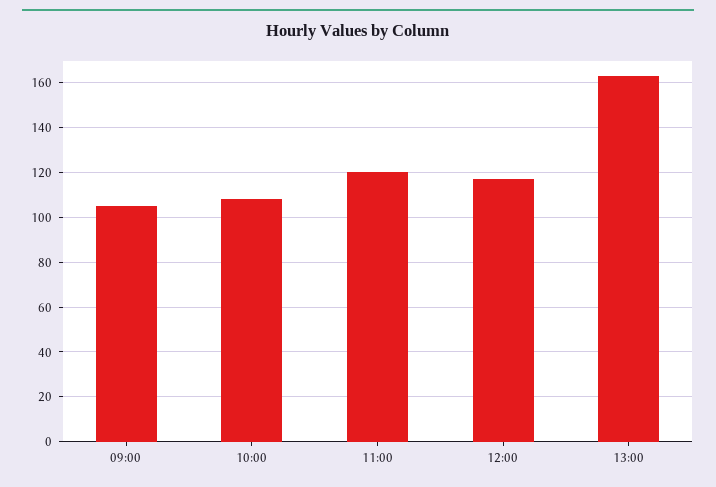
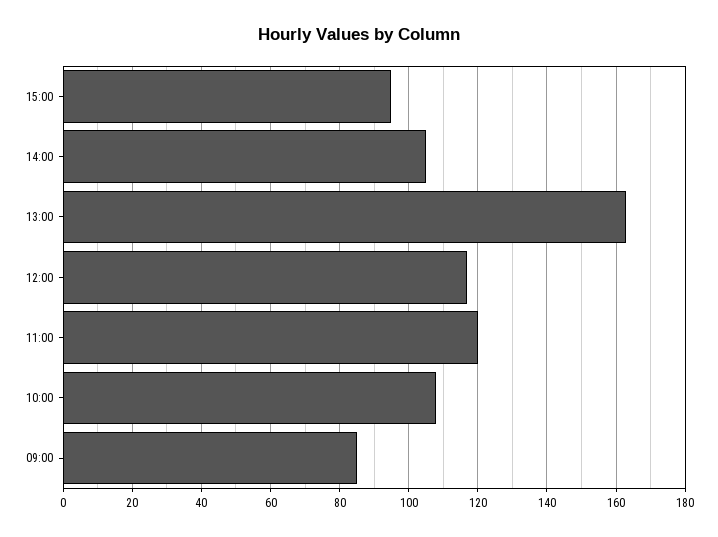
09:00: 105 -> 85
15:00: none -> 95
14:00: none -> 105

